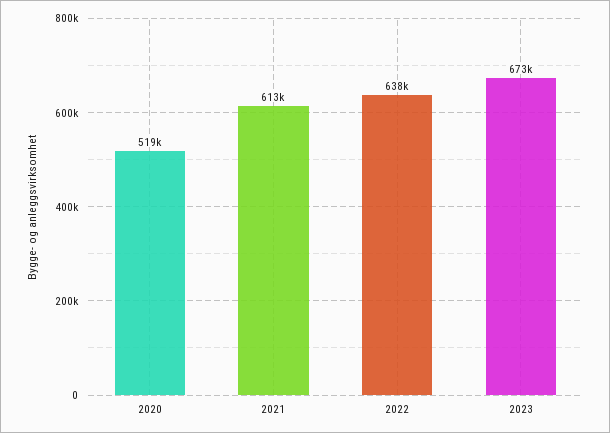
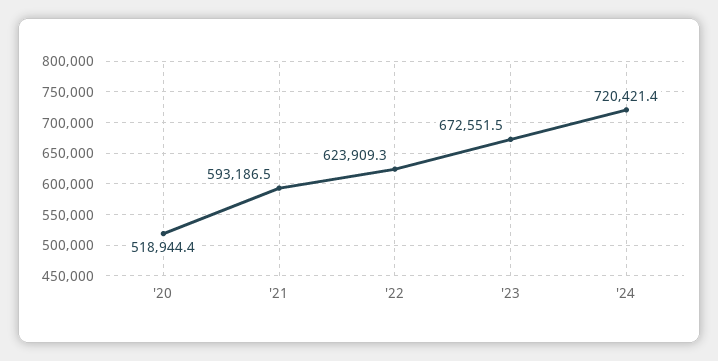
2021: 613000 -> 593186.5
2022: 638000 -> 623909.3
'24: none -> 720421.4

